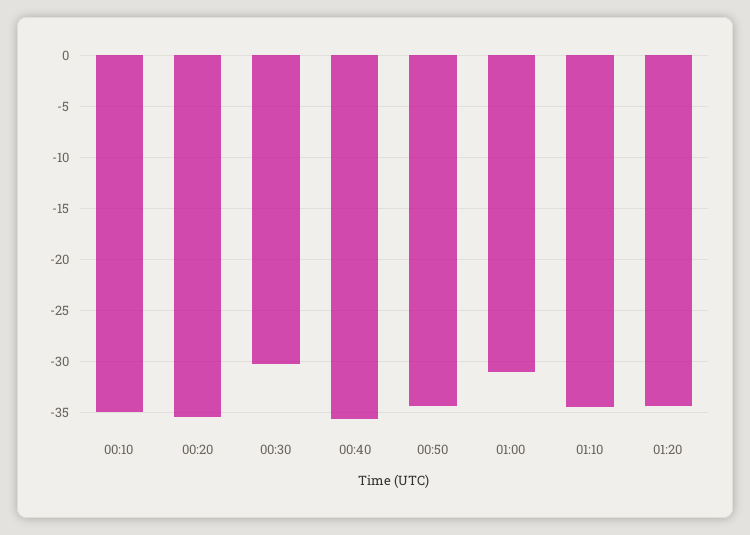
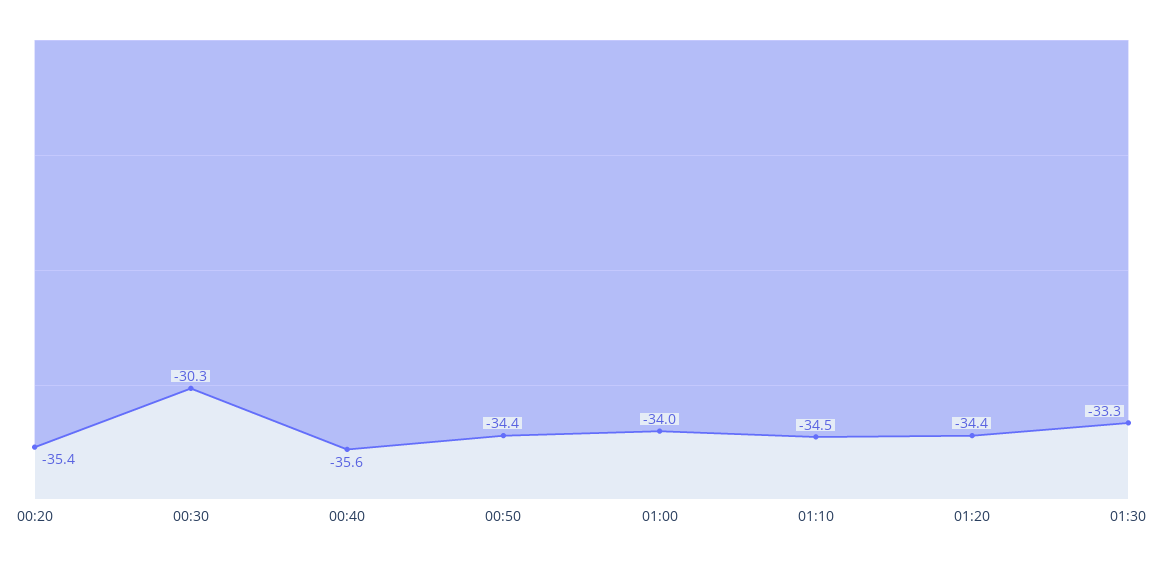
00:10: -35 -> none
01:00: -31 -> -34
01:30: none -> -33.3

